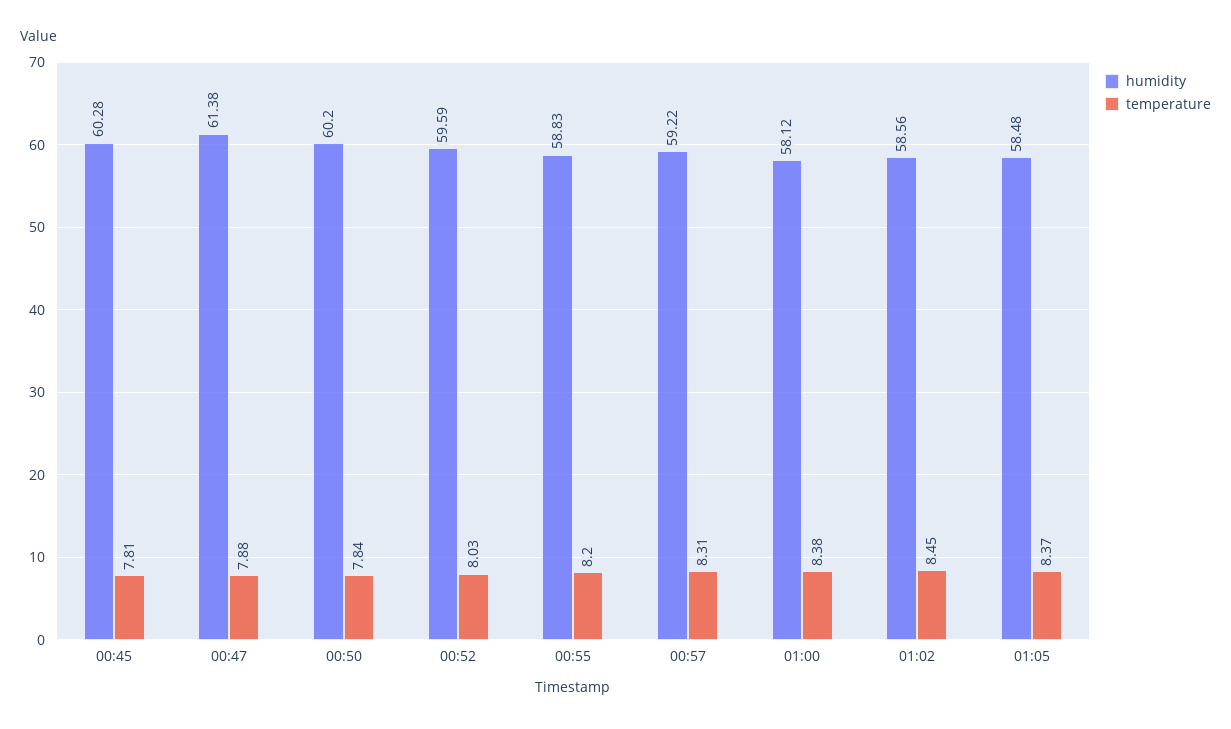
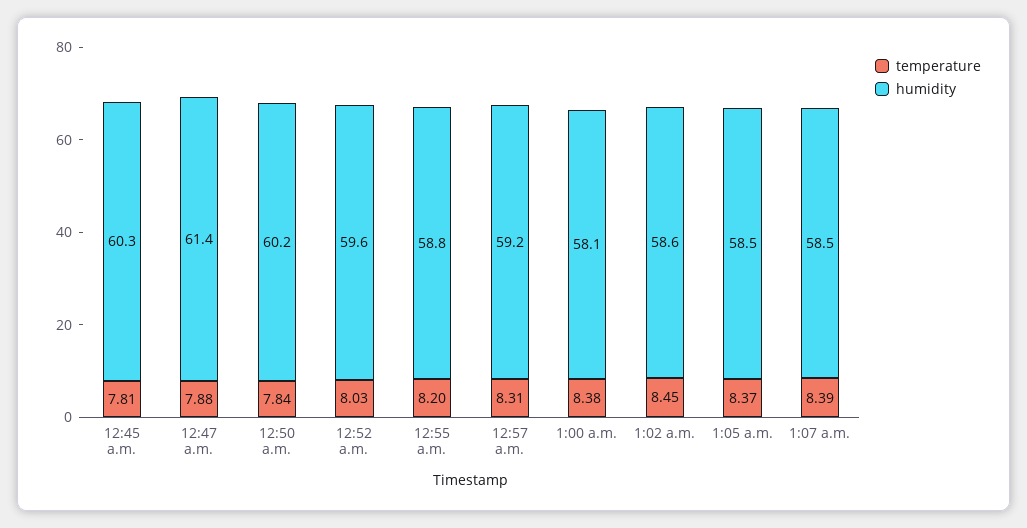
temperature, 1:07 a.m.: none -> 8.39
humidity, 1:07 a.m.: none -> 58.5

